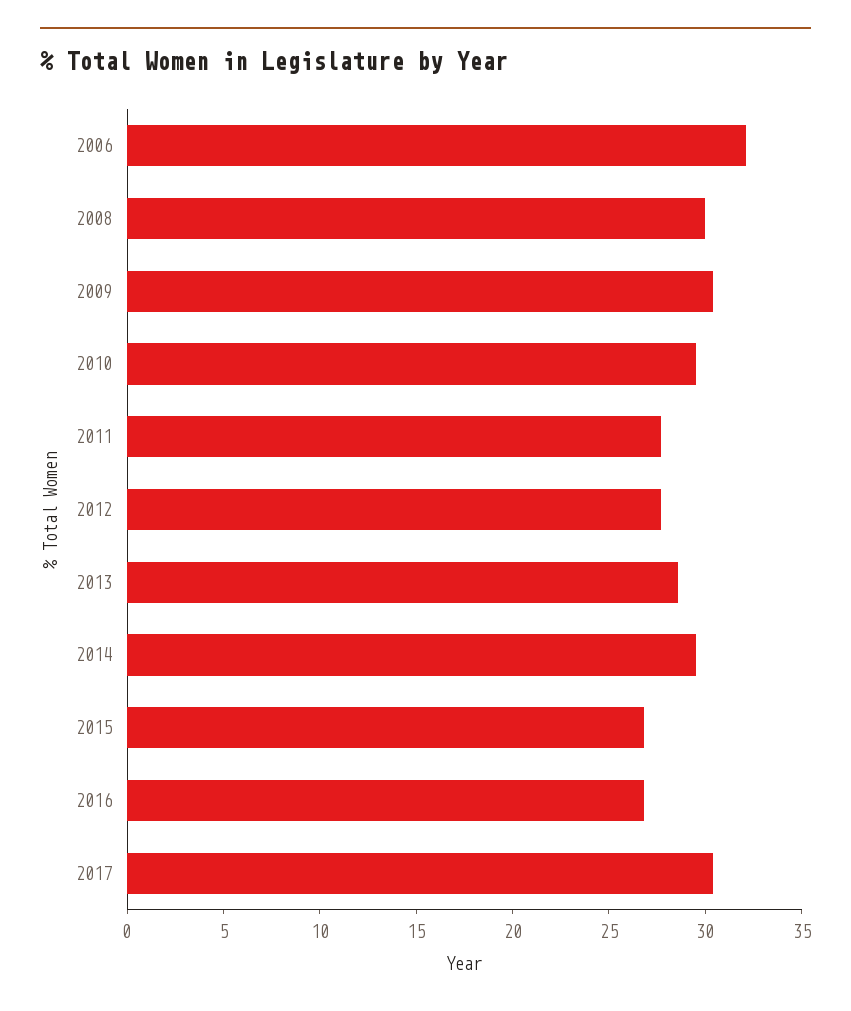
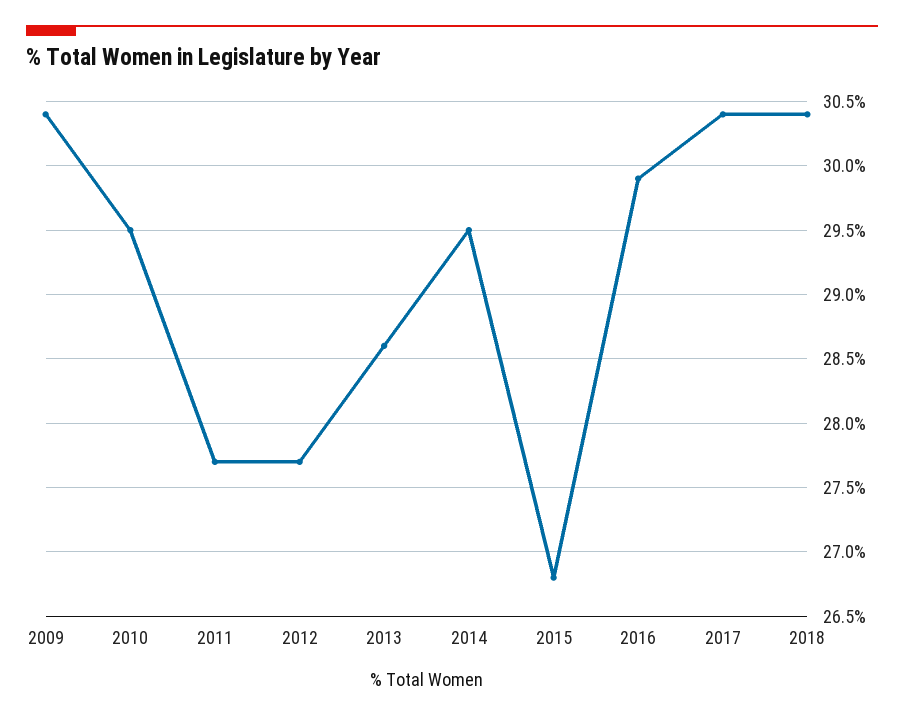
2006: 32 -> none
2008: 30 -> none
2016: 27 -> 29.9
2018: none -> 30.4

